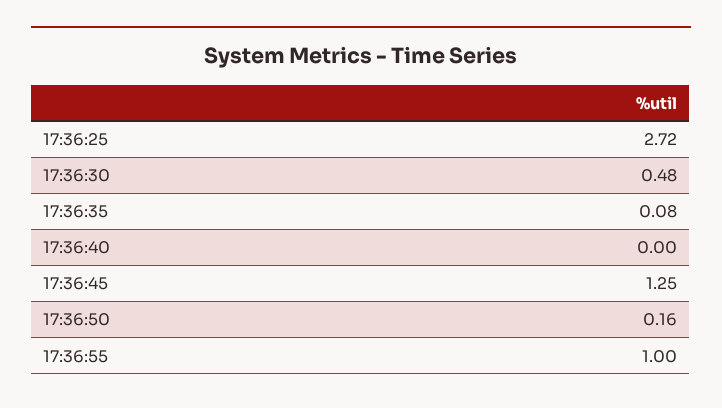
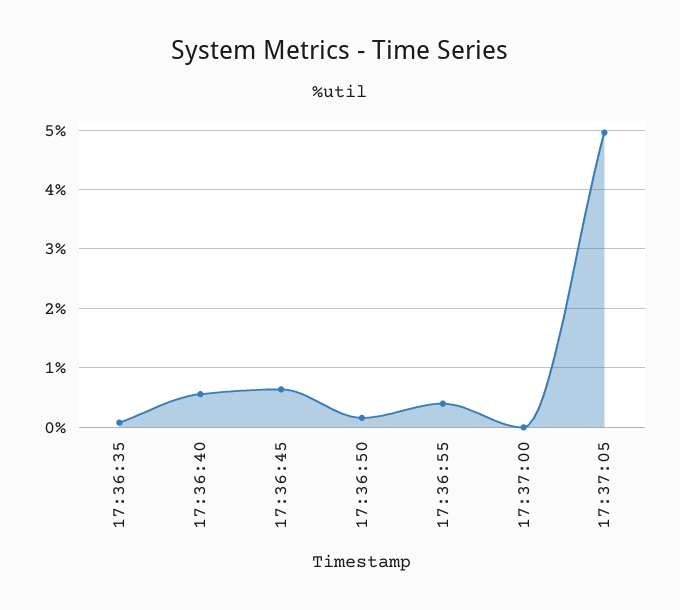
17:36:25: 2.72 -> none
17:36:30: 0.48 -> none
17:36:40: 0 -> 0.6
17:36:45: 1.25 -> 0.6
17:36:55: 1 -> 0.4
17:37:00: none -> 0
17:37:05: none -> 5

